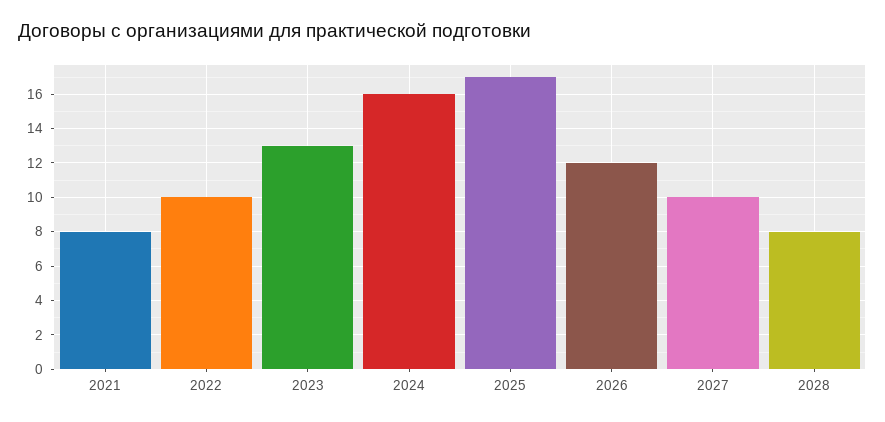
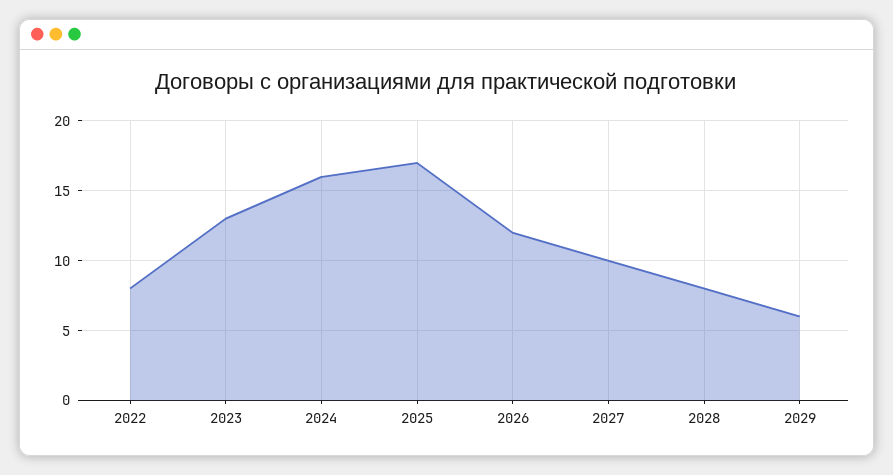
2021: 8 -> none
2022: 10 -> 8
2029: none -> 6

